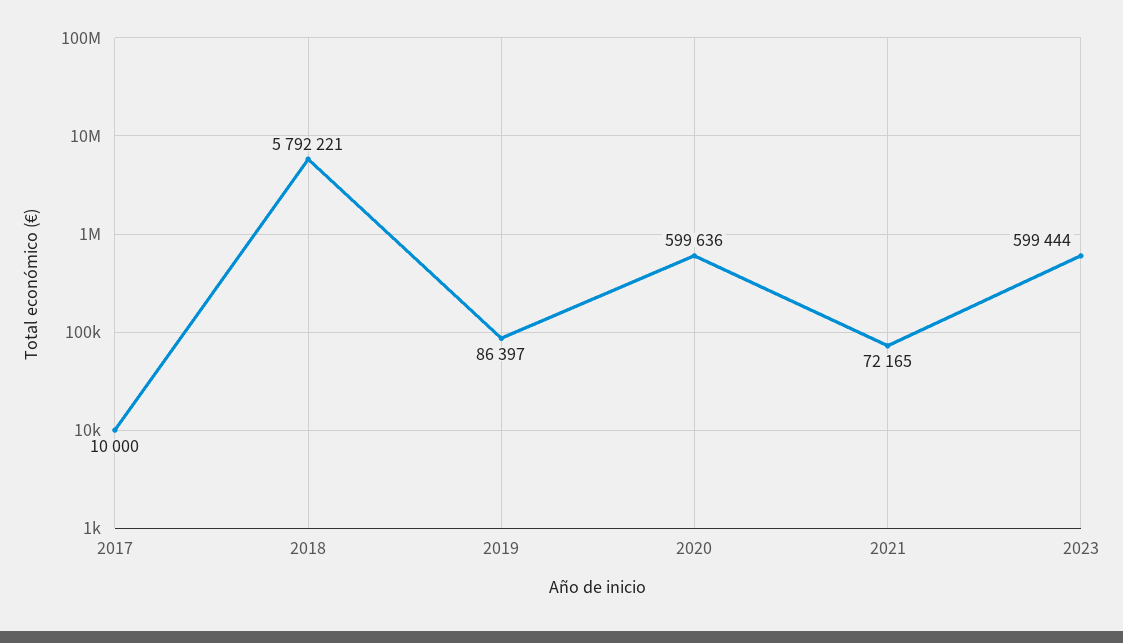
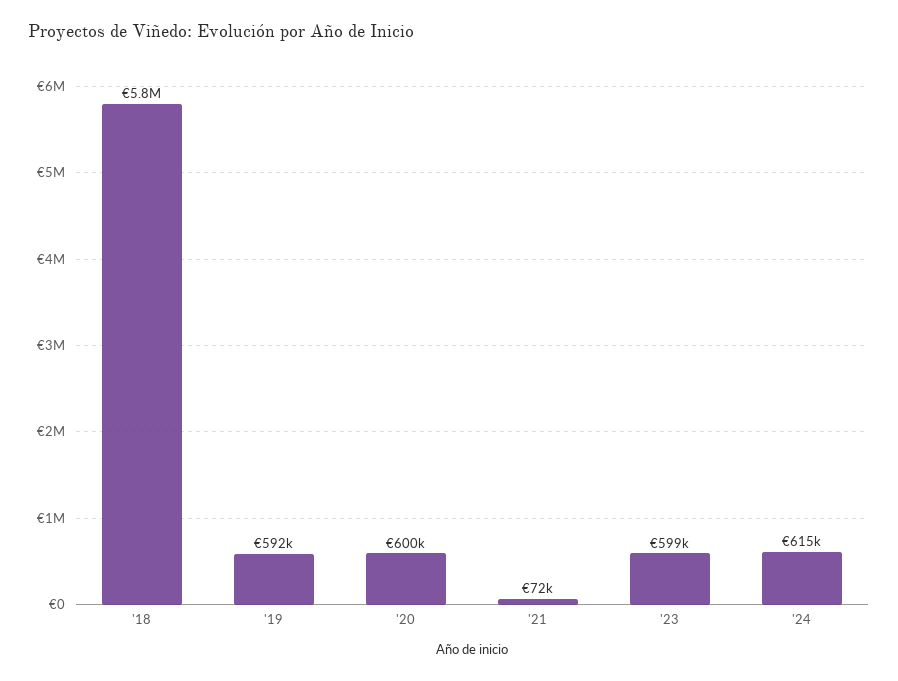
2017: 10000 -> none
2019: 86397 -> 592000
'24: none -> 615000

